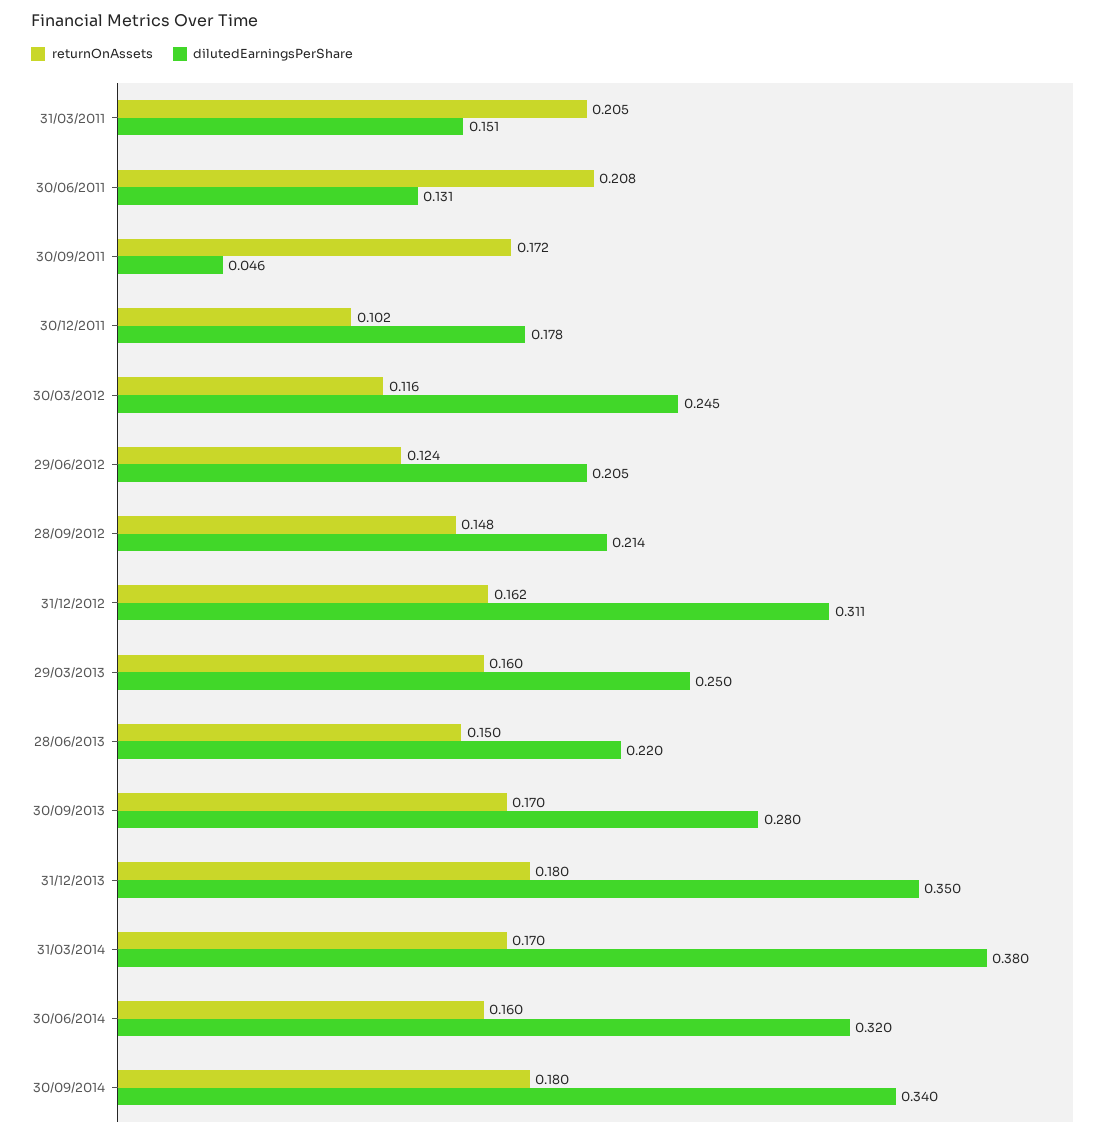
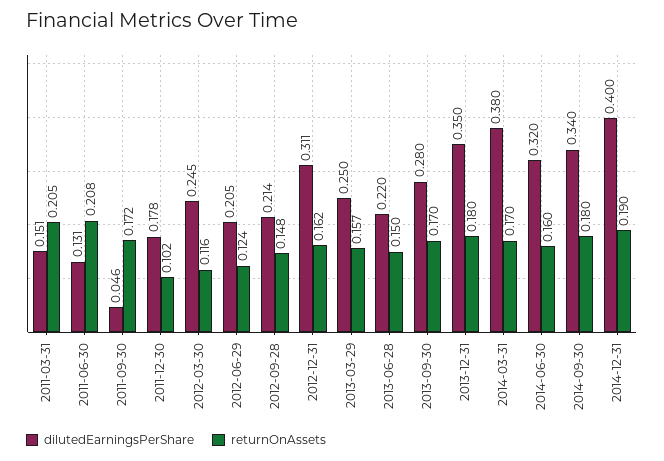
returnOnAssets, 29/03/2013: 0.16 -> 0.157
dilutedEarningsPerShare, 2014-12-31: none -> 0.4
returnOnAssets, 2014-12-31: none -> 0.19

